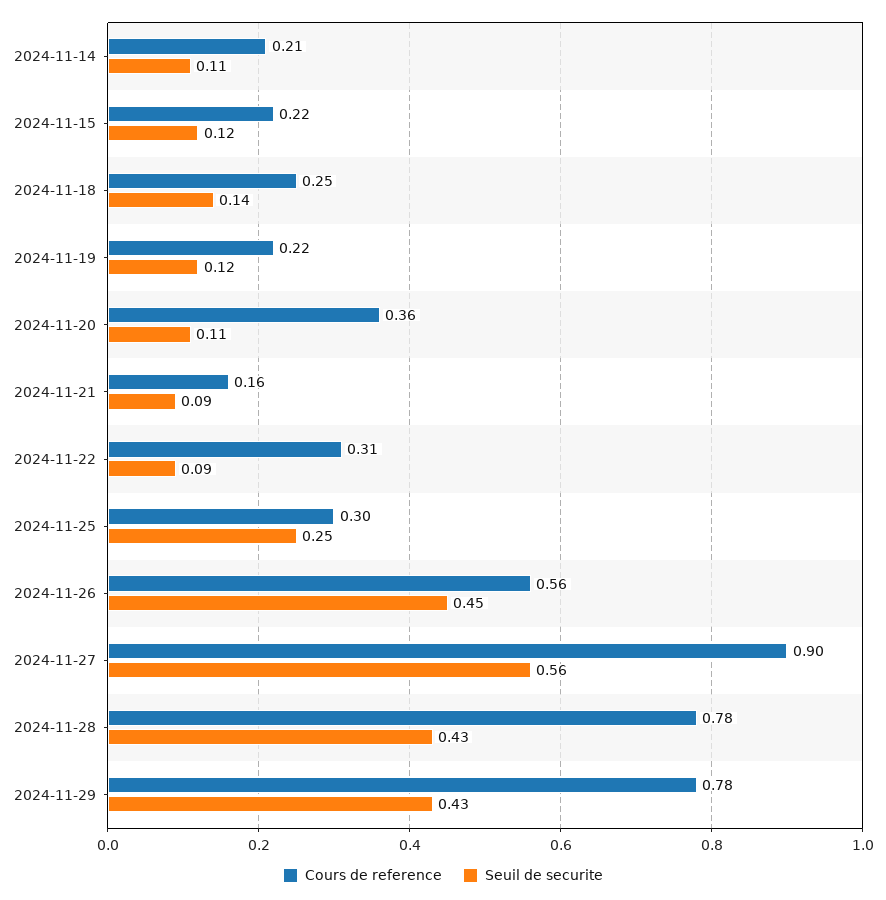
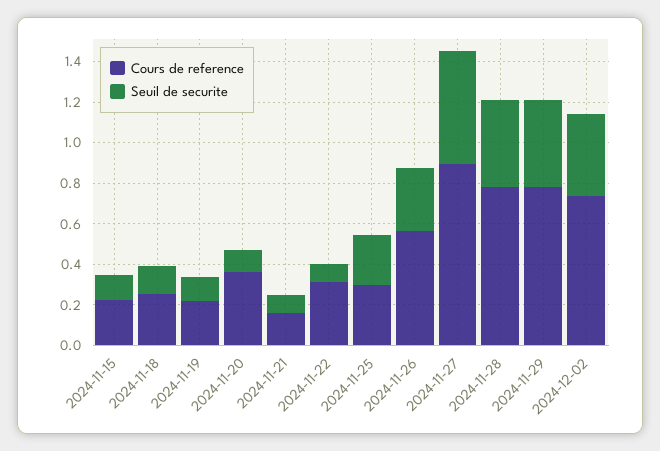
Cours de reference, 2024-11-14: 0.21 -> none
Seuil de securite, 2024-11-14: 0.11 -> none
Seuil de securite, 2024-11-26: 0.45 -> 0.3
Cours de reference, 2024-12-02: none -> 0.75
Seuil de securite, 2024-12-02: none -> 0.4

